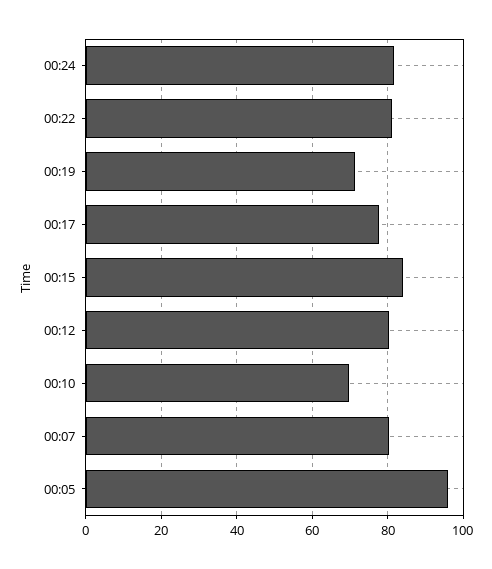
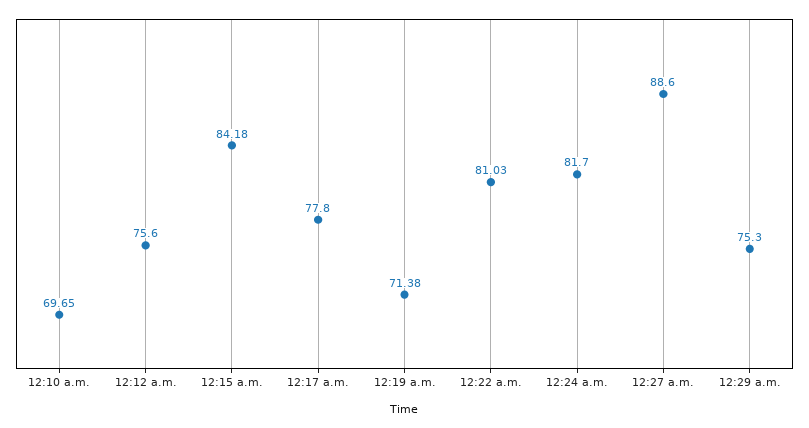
00:12: 80 -> 75.6
00:07: 80 -> none
00:05: 96 -> none
12:27 a.m.: none -> 88.6
12:29 a.m.: none -> 75.3

